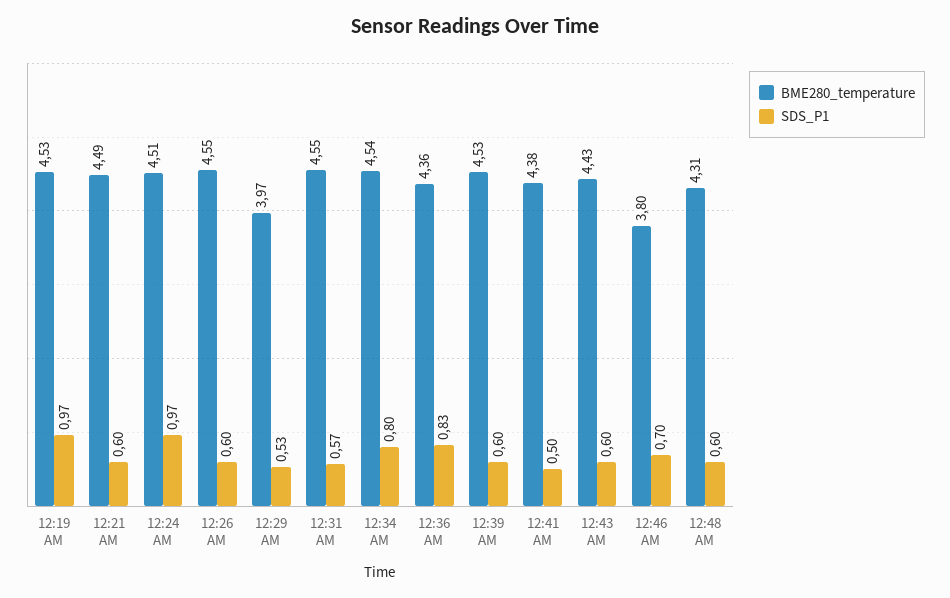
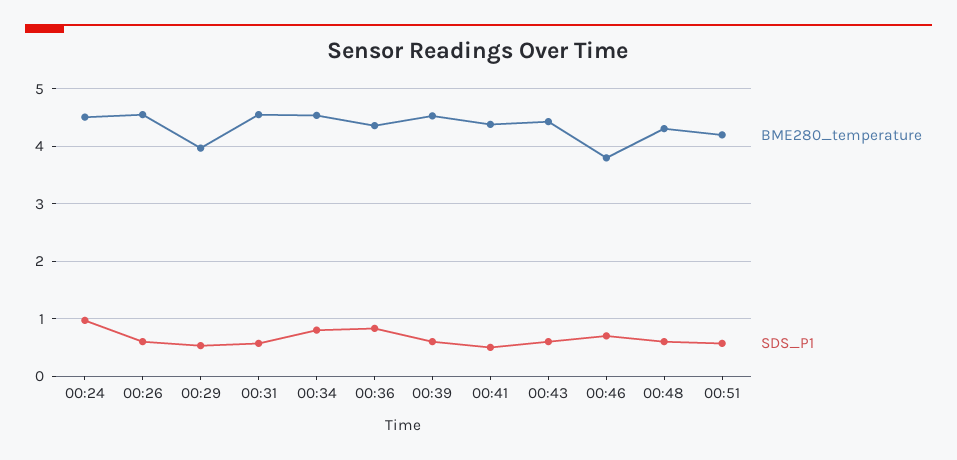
BME280_temperature, 12:19 AM: 4.53 -> none
SDS_P1, 12:19 AM: 0.97 -> none
BME280_temperature, 12:21 AM: 4.49 -> none
SDS_P1, 12:21 AM: 0.6 -> none
BME280_temperature, 00:51: none -> 4.2
SDS_P1, 00:51: none -> 0.6

